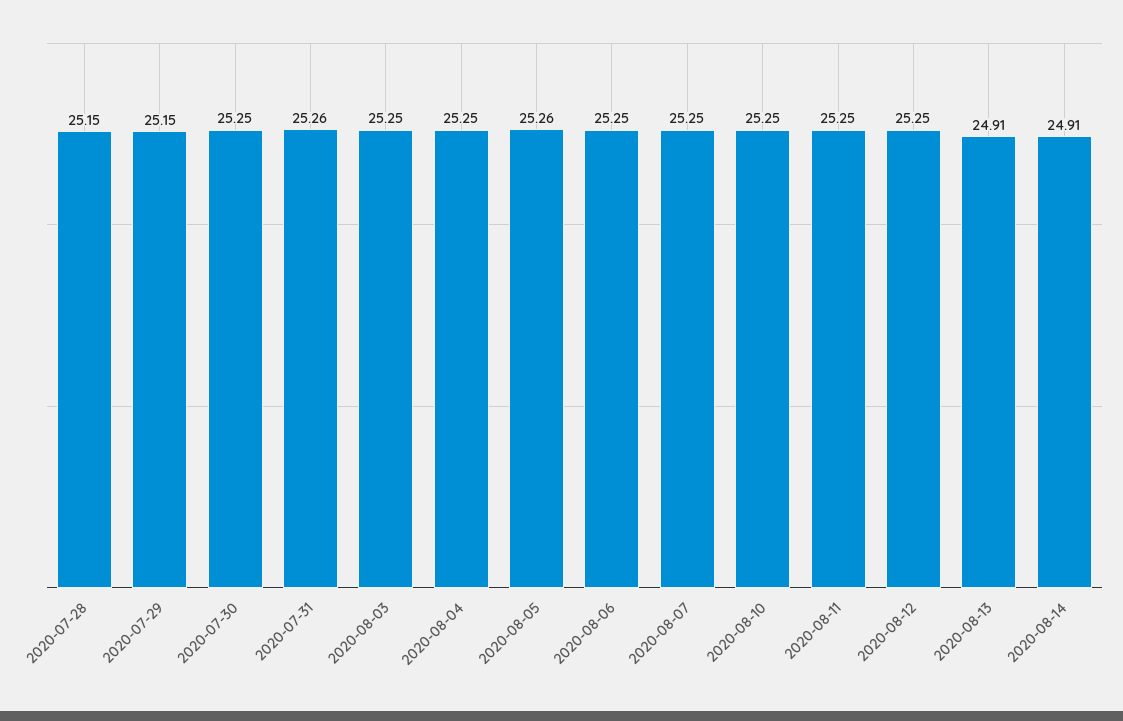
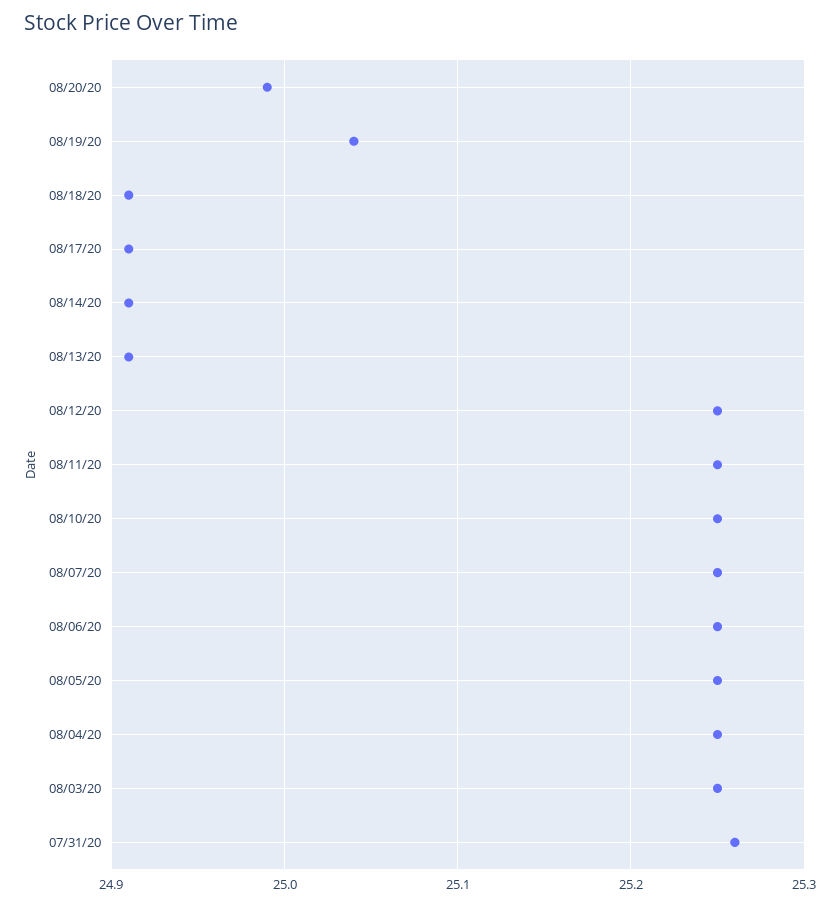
2020-07-28: 25.15 -> none
2020-07-29: 25.15 -> none
2020-07-30: 25.25 -> none
2020-08-05: 25.26 -> 25.25
08/20/20: none -> 24.99
08/19/20: none -> 25.04
08/18/20: none -> 24.91
08/17/20: none -> 24.91

